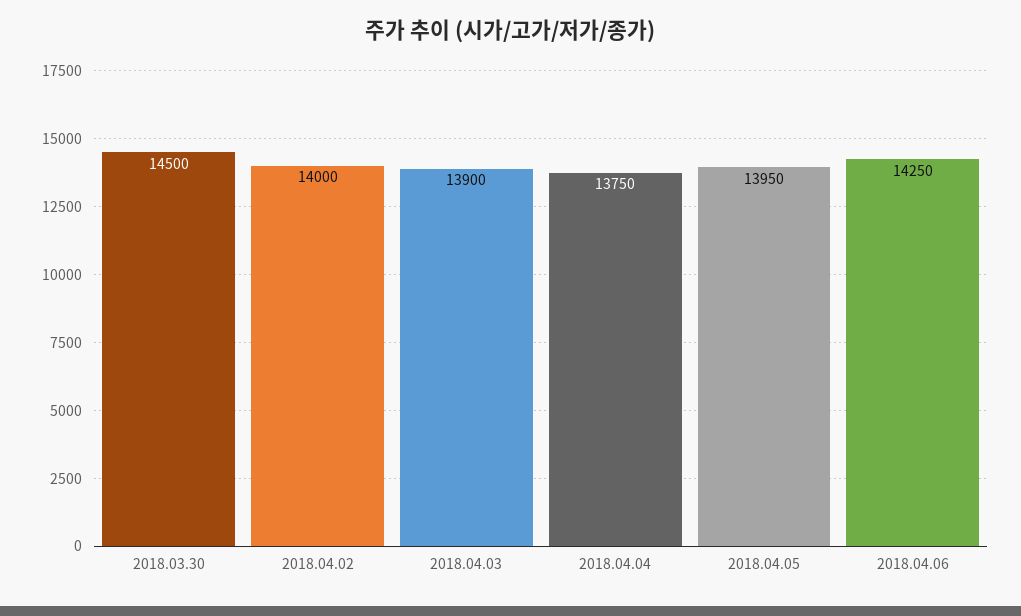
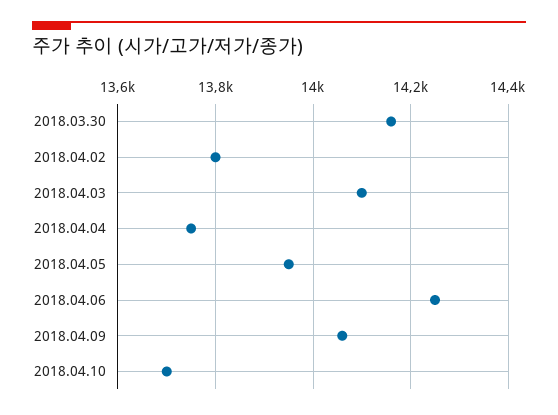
2018.03.30: 14500 -> 14160
2018.04.02: 14000 -> 13800
2018.04.03: 13900 -> 14100
2018.04.09: none -> 14060
2018.04.10: none -> 13700

